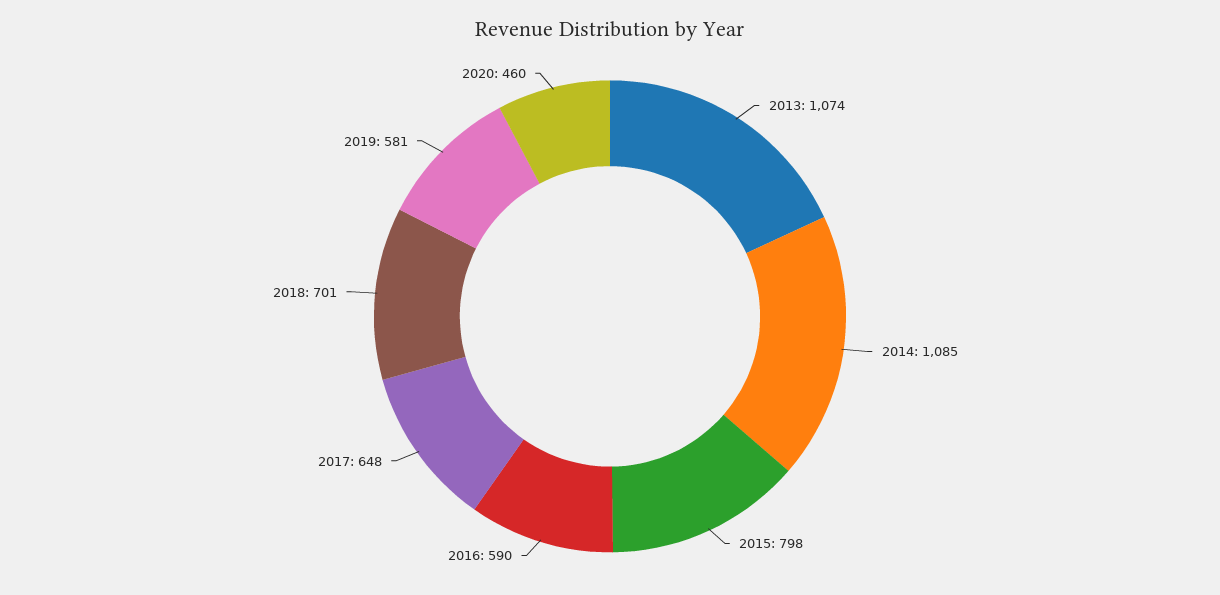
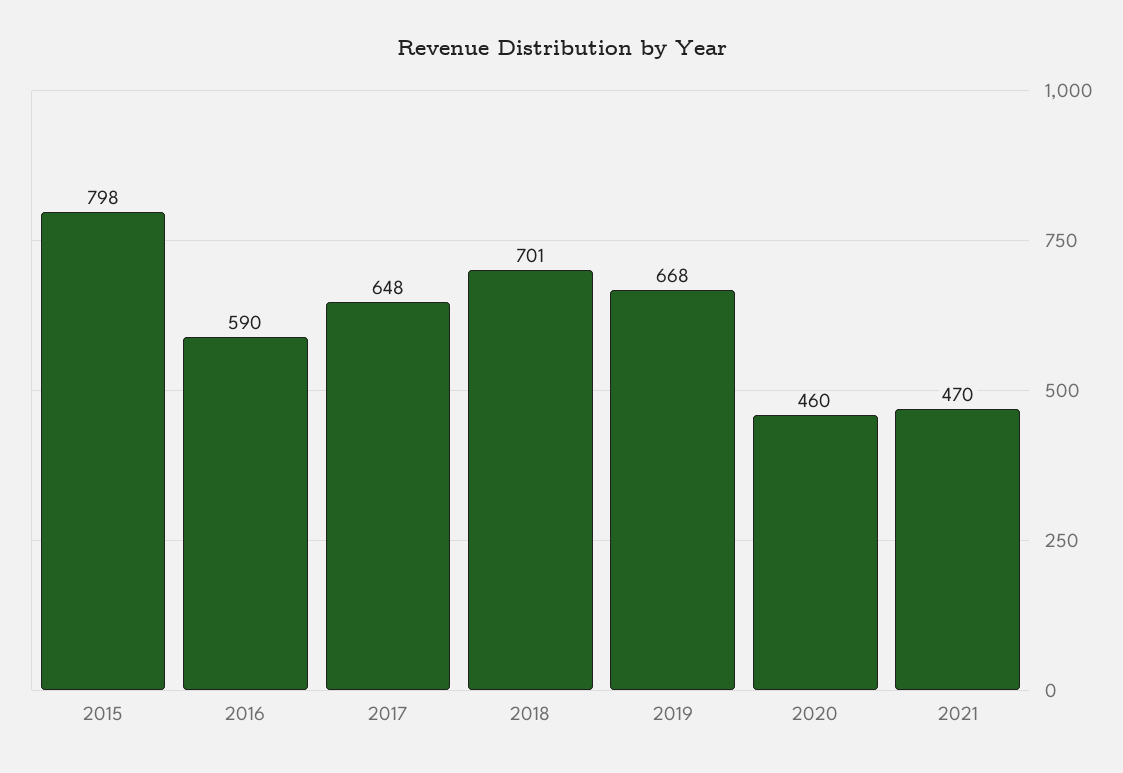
2013: 1074 -> none
2014: 1085 -> none
2019: 581 -> 668
2021: none -> 470

